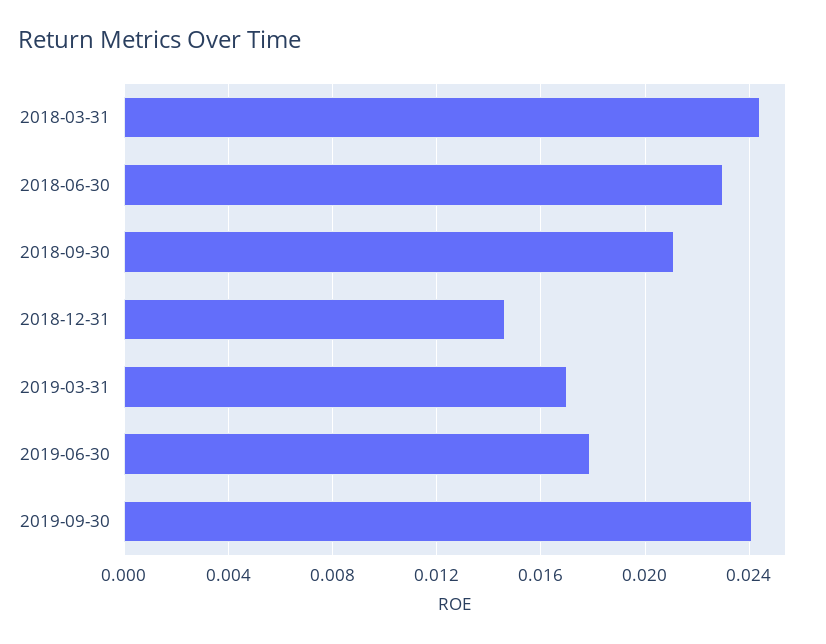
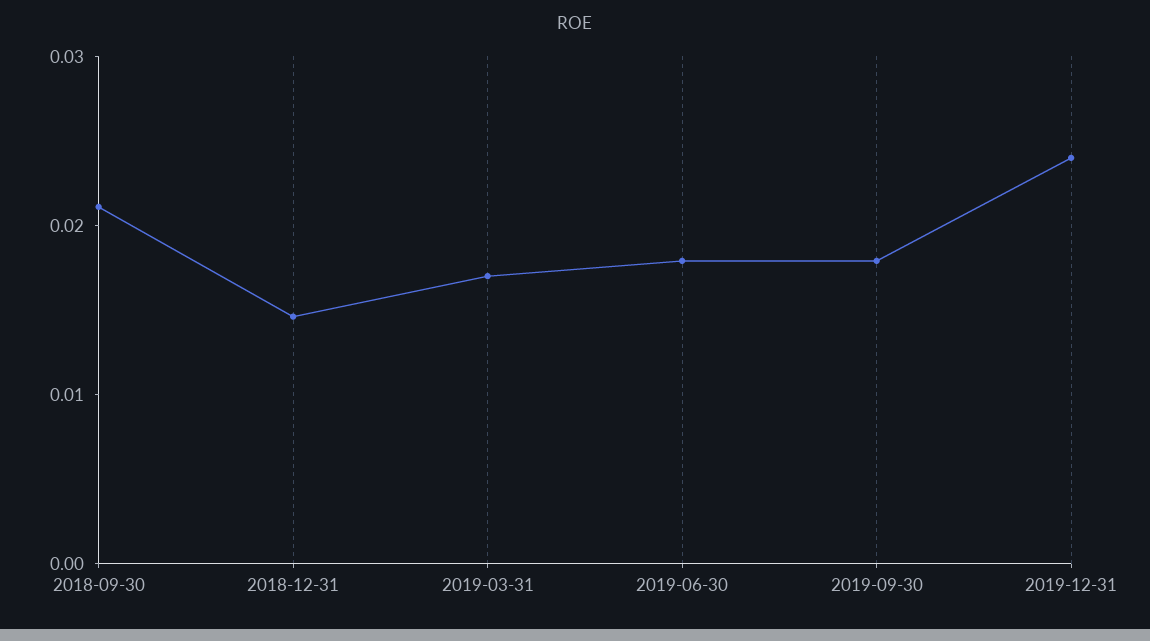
2018-03-31: 0.0245 -> none
2018-06-30: 0.023 -> none
2019-09-30: 0.024 -> 0.018
2019-12-31: none -> 0.024

